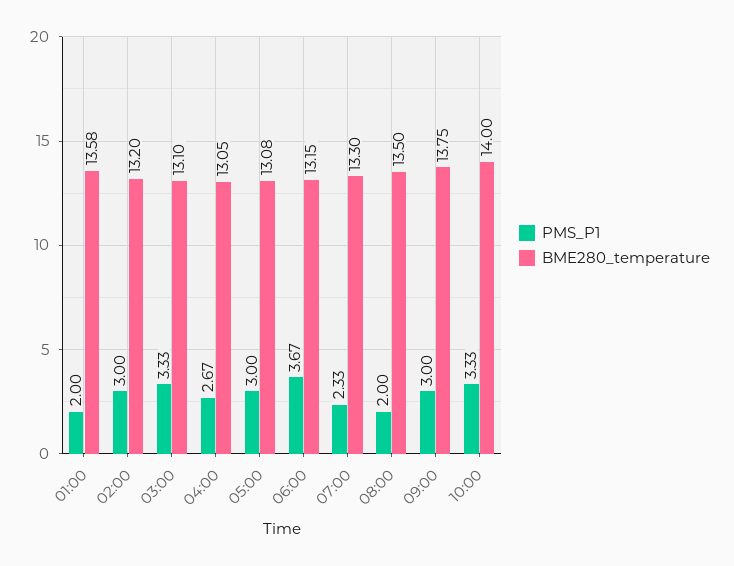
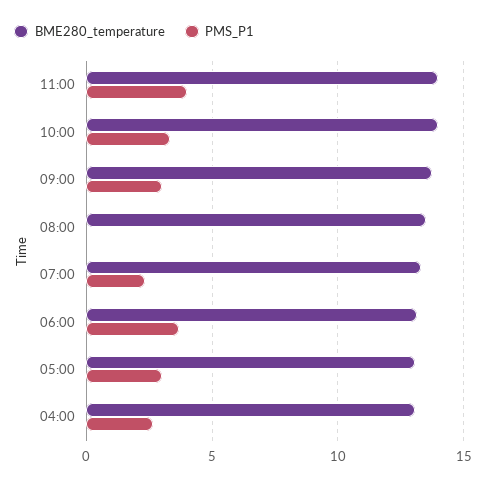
PMS_P1, 01:00: 2 -> none
BME280_temperature, 01:00: 13.58 -> none
PMS_P1, 02:00: 3 -> none
BME280_temperature, 02:00: 13.2 -> none
PMS_P1, 03:00: 3.33 -> none
BME280_temperature, 03:00: 13.1 -> none
PMS_P1, 08:00: 2 -> 0
BME280_temperature, 11:00: none -> 14
PMS_P1, 11:00: none -> 4

